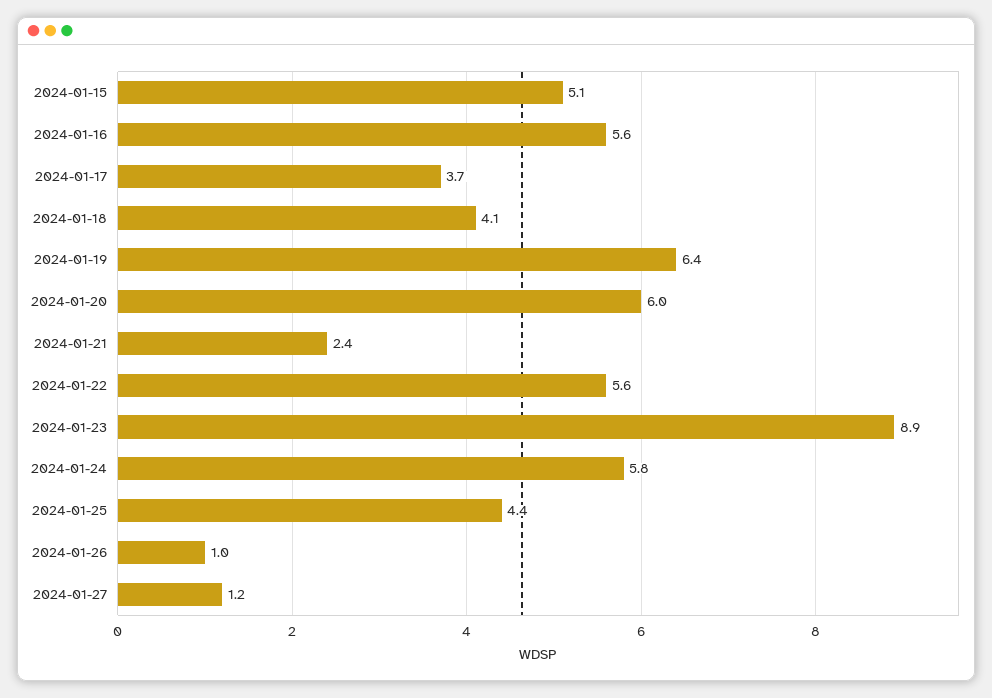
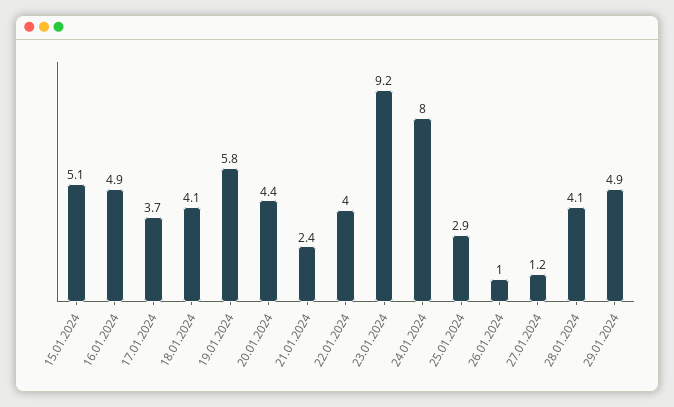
2024-01-16: 5.6 -> 4.9
2024-01-19: 6.4 -> 5.8
2024-01-20: 6 -> 4.4
2024-01-22: 5.6 -> 4
2024-01-23: 8.9 -> 9.2
2024-01-24: 5.8 -> 8
2024-01-25: 4.4 -> 2.9
28.01.2024: none -> 4.1
29.01.2024: none -> 4.9

